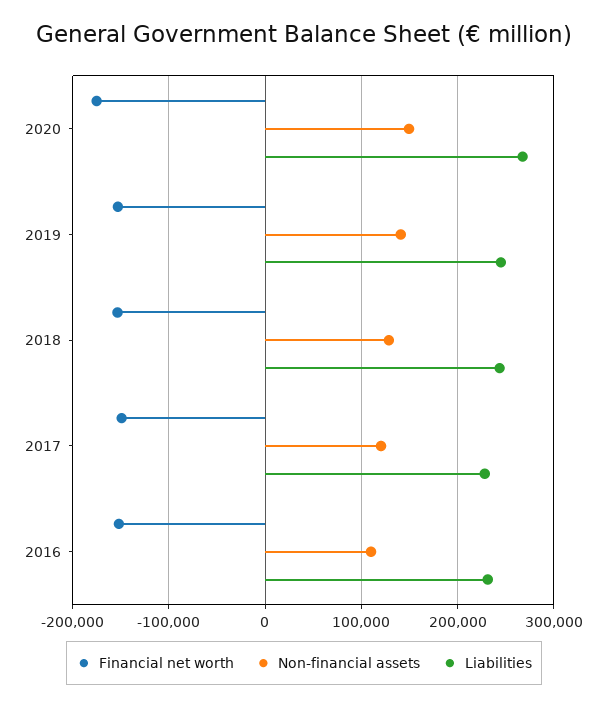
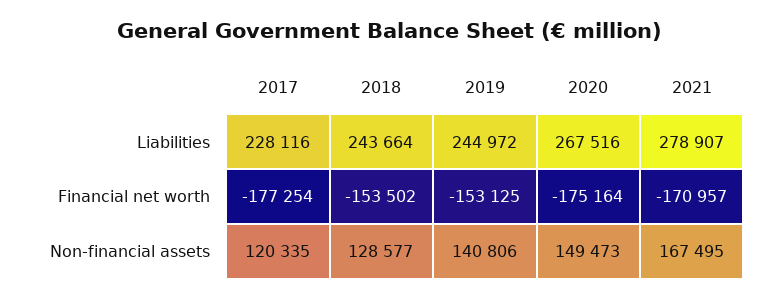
Financial net worth, 2017: -150000 -> -177254
Financial net worth, 2016: -150000 -> none
Non-financial assets, 2016: 110000 -> none
Liabilities, 2016: 230000 -> none
Liabilities, 2021: none -> 278907
Financial net worth, 2021: none -> -170957
Non-financial assets, 2021: none -> 167495

